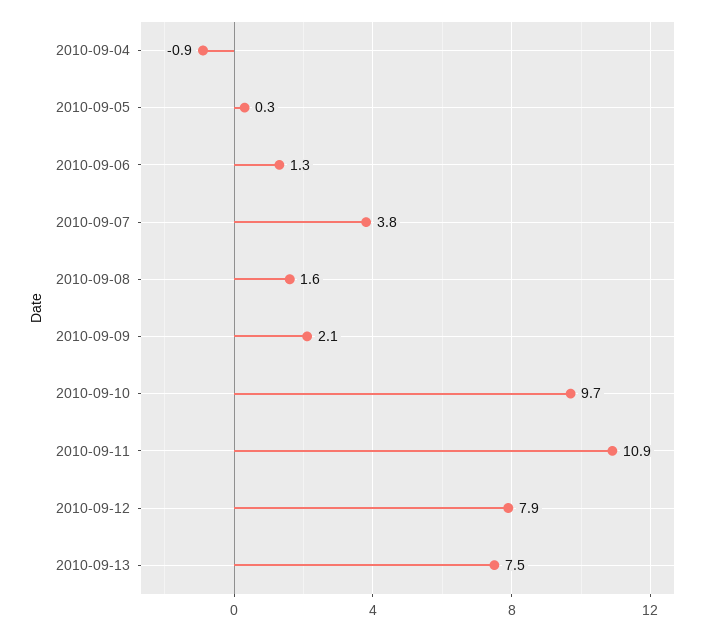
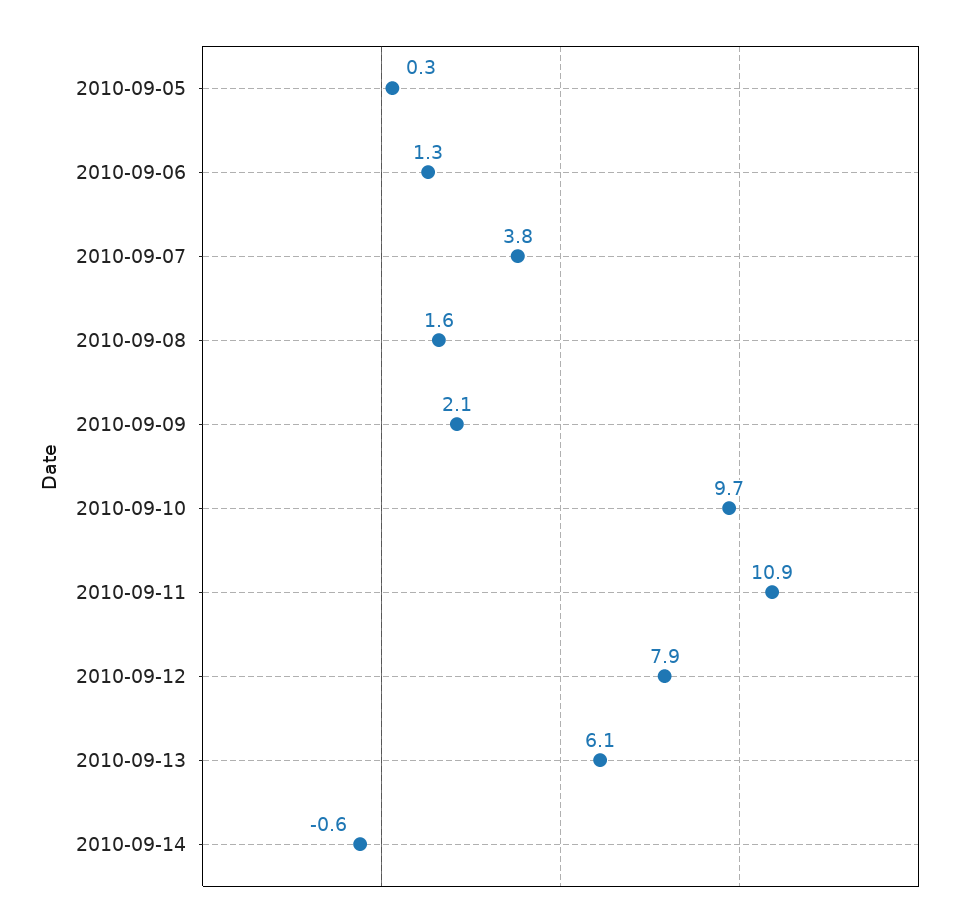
2010-09-04: -0.9 -> none
2010-09-13: 7.5 -> 6.1
2010-09-14: none -> -0.6

